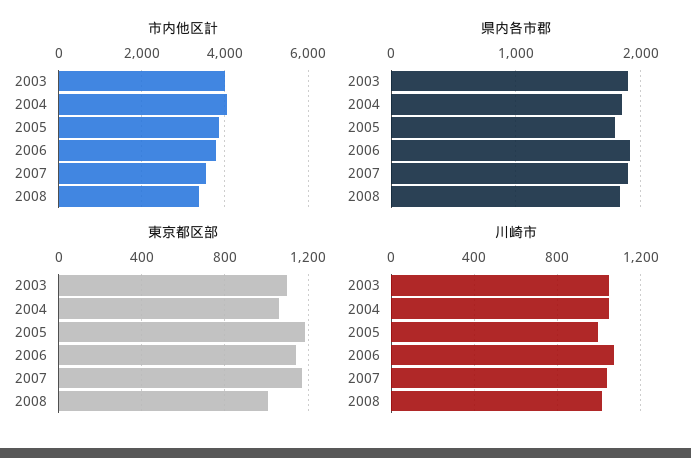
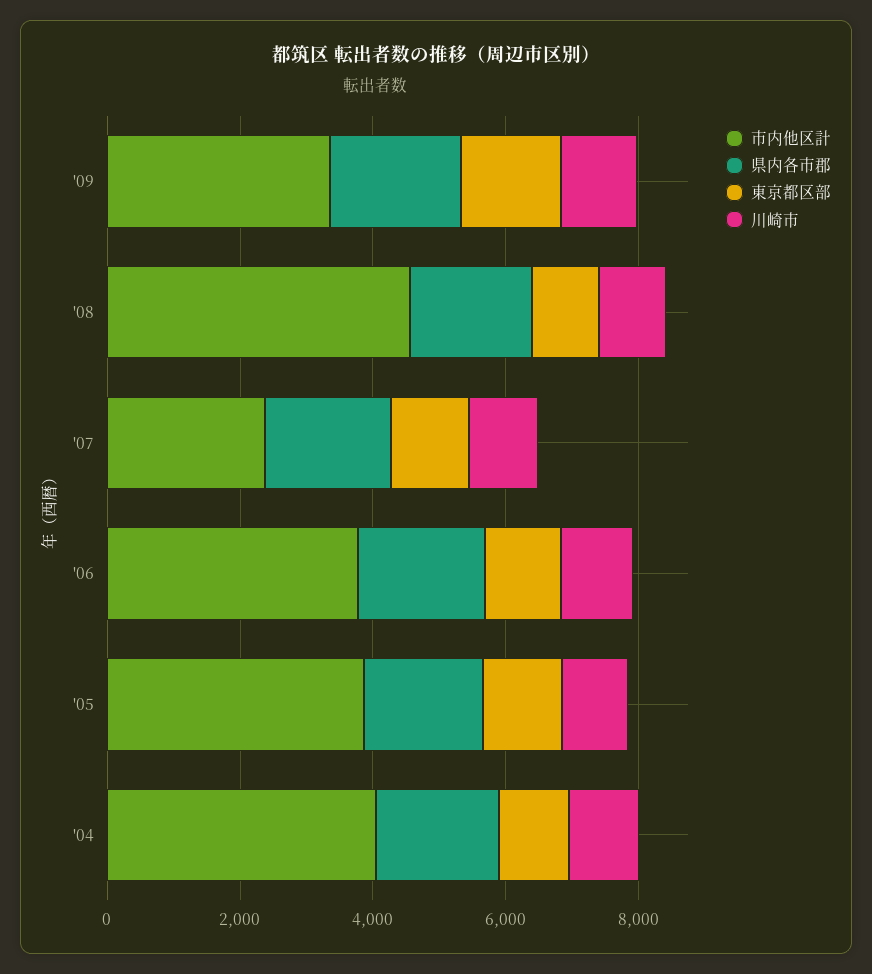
市内他区計, 2003: 4000 -> none
市内他区計, 2007: 3600 -> 2500
市内他区計, 2008: 3400 -> 4500
県内各市郡, 2003: 1900 -> none
東京都区部, 2003: 1100 -> none
川崎市, 2003: 1050 -> none
市内他区計, '09: none -> 3500
県内各市郡, '09: none -> 2000
東京都区部, '09: none -> 1500
川崎市, '09: none -> 1000

